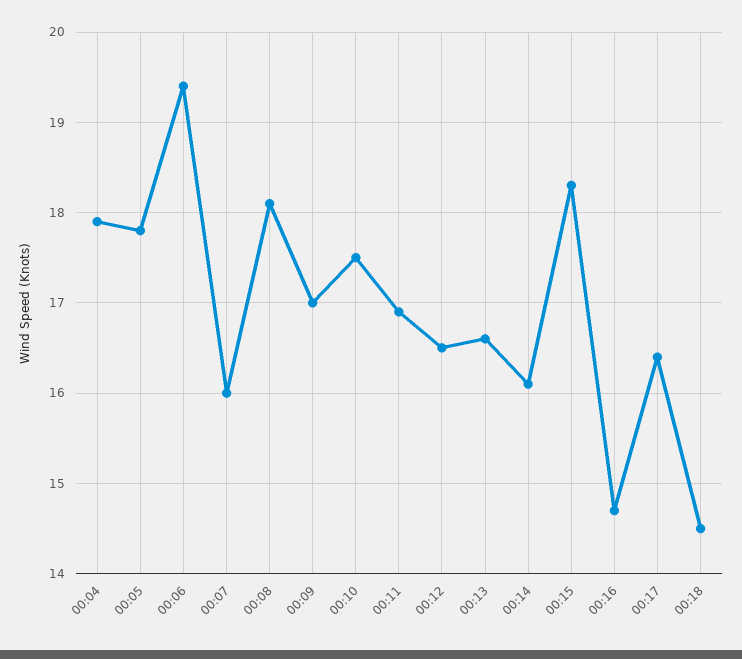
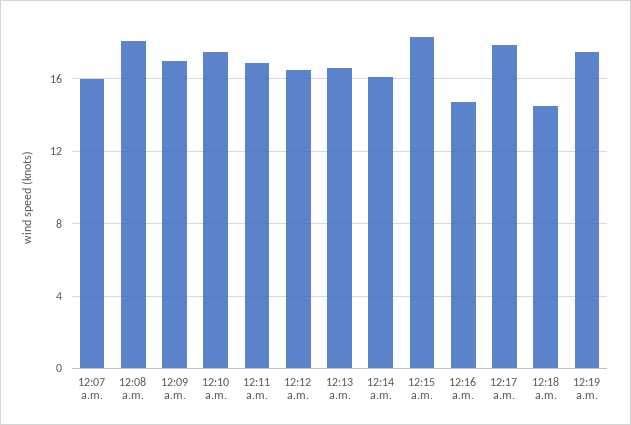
00:04: 17.9 -> none
00:05: 17.8 -> none
00:06: 19.4 -> none
00:17: 16.4 -> 18
12:19 a.m.: none -> 17.5

